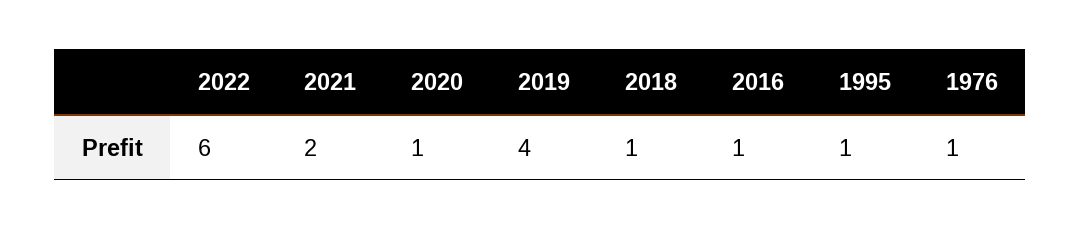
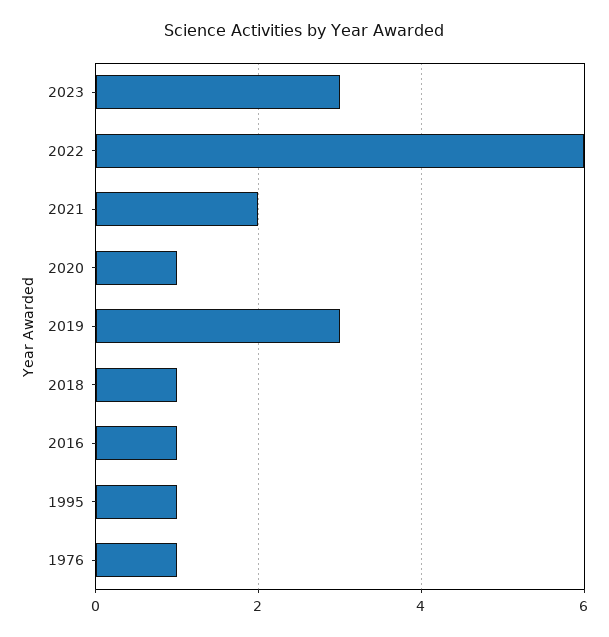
2019: 4 -> 3
2023: none -> 3

